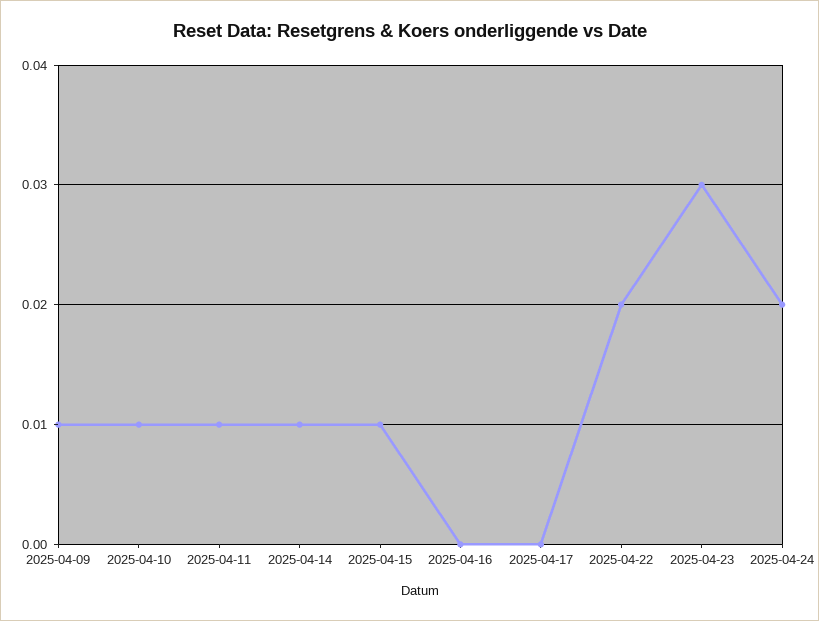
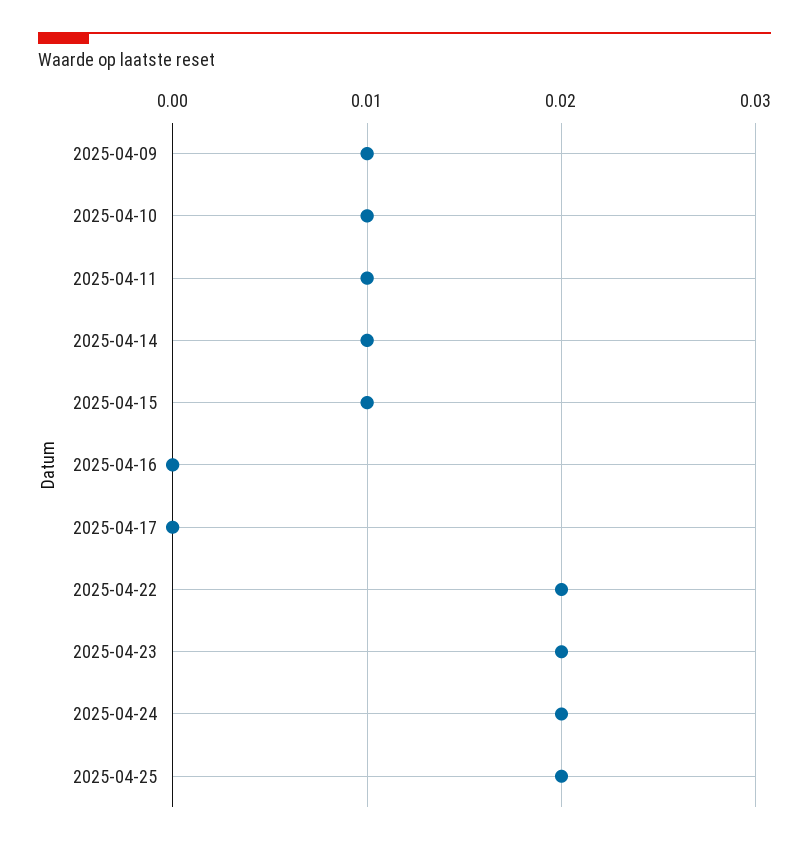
2025-04-23: 0.03 -> 0.02
2025-04-25: none -> 0.02

